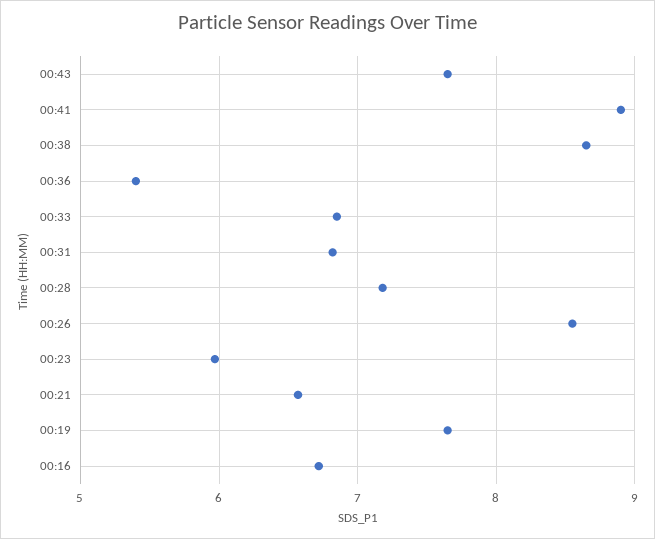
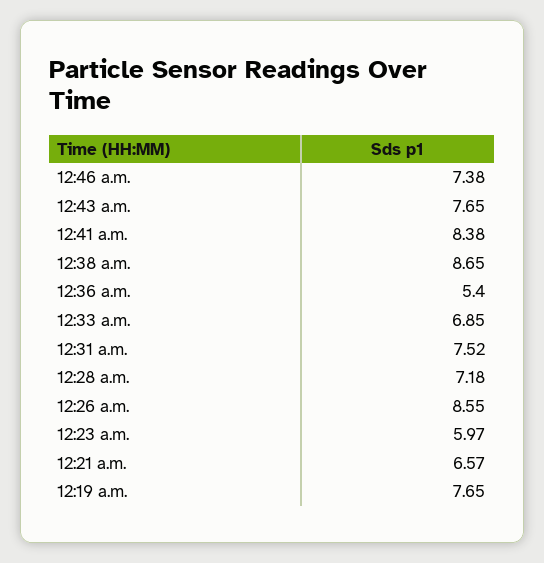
00:41: 8.9 -> 8.38
00:31: 6.8 -> 7.52
00:16: 6.7 -> none
12:46 a.m.: none -> 7.38

